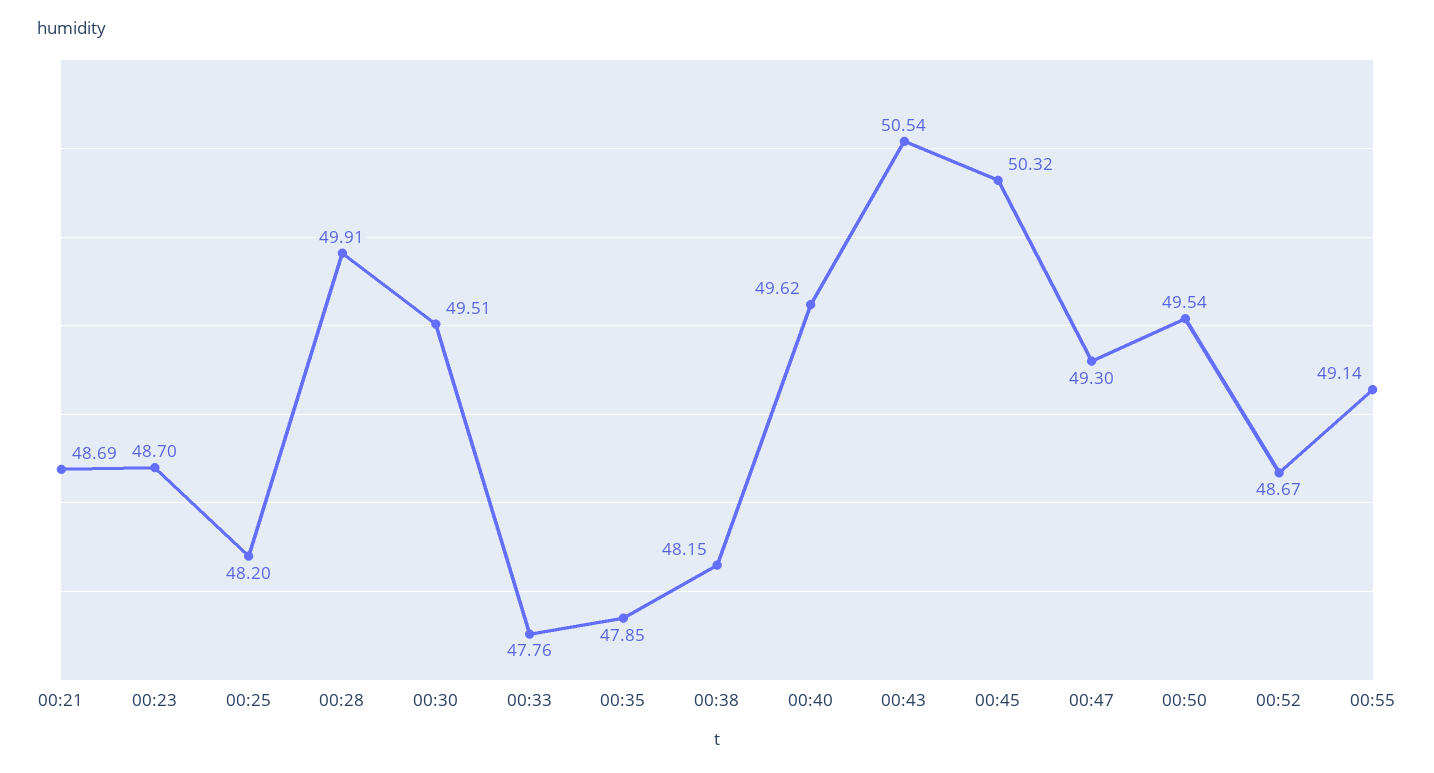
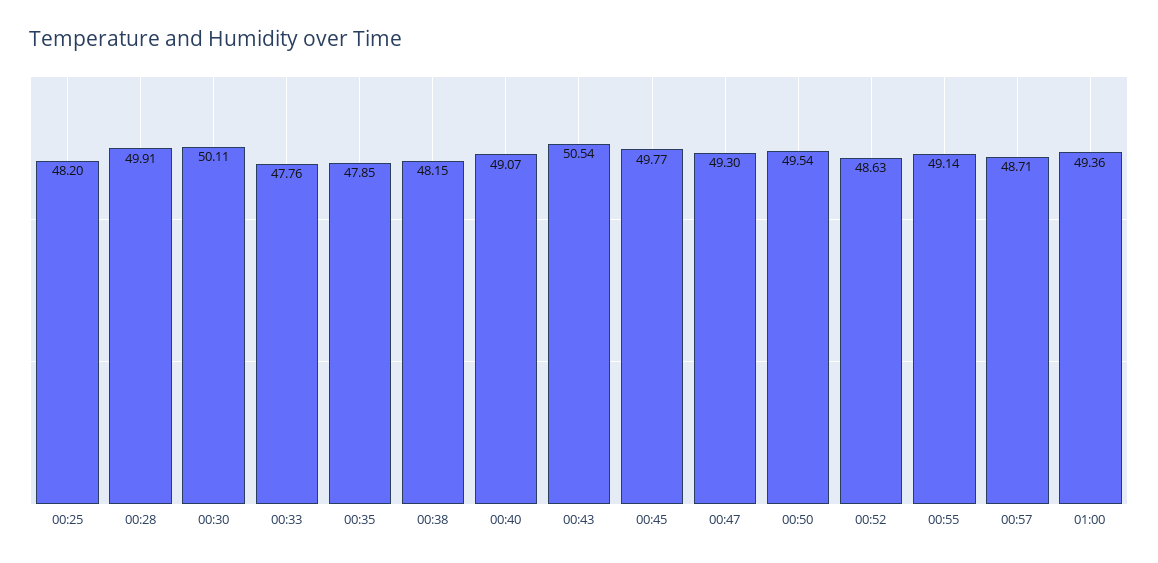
00:21: 48.69 -> none
00:23: 48.7 -> none
00:30: 49.51 -> 50.11
00:40: 49.62 -> 49.07
00:45: 50.32 -> 49.77
00:52: 48.67 -> 48.63
00:57: none -> 48.71
01:00: none -> 49.36

